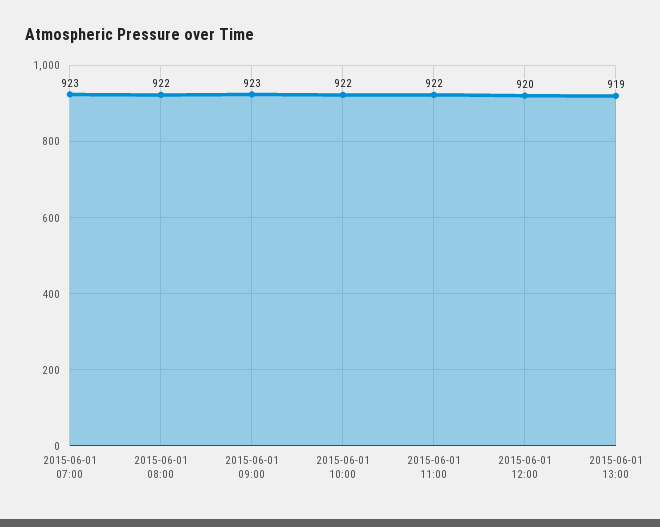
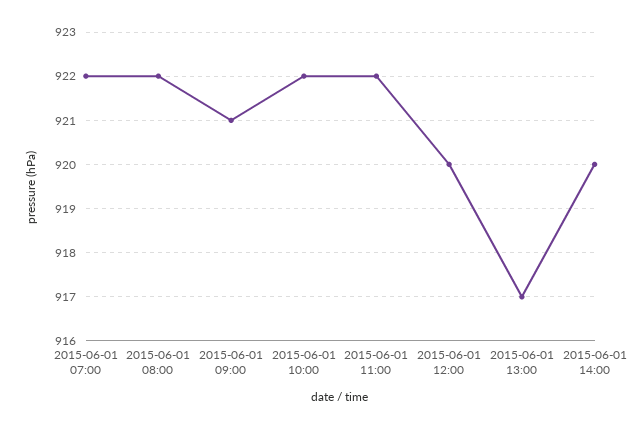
2015-06-01 07:00: 923 -> 922
2015-06-01 09:00: 923 -> 921
2015-06-01 13:00: 919 -> 917
2015-06-01 14:00: none -> 920

